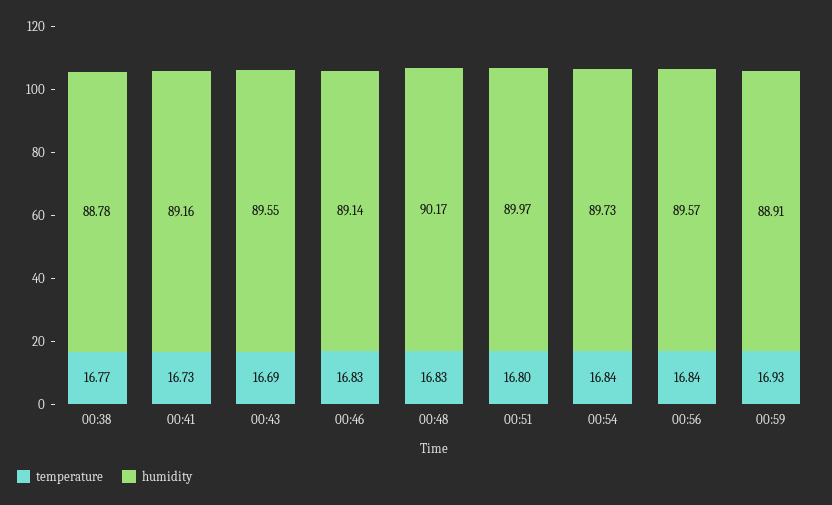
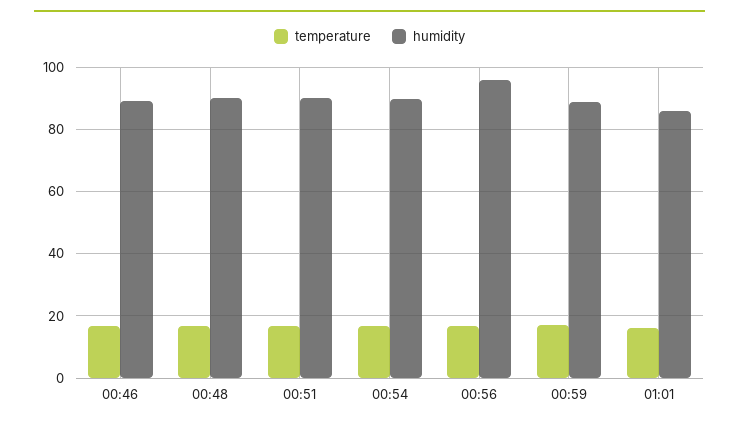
temperature, 00:38: 16.77 -> none
humidity, 00:38: 88.78 -> none
temperature, 00:41: 16.73 -> none
humidity, 00:41: 89.16 -> none
temperature, 00:43: 16.69 -> none
humidity, 00:43: 89.55 -> none
humidity, 00:56: 89.57 -> 96
temperature, 01:01: none -> 16
humidity, 01:01: none -> 86

